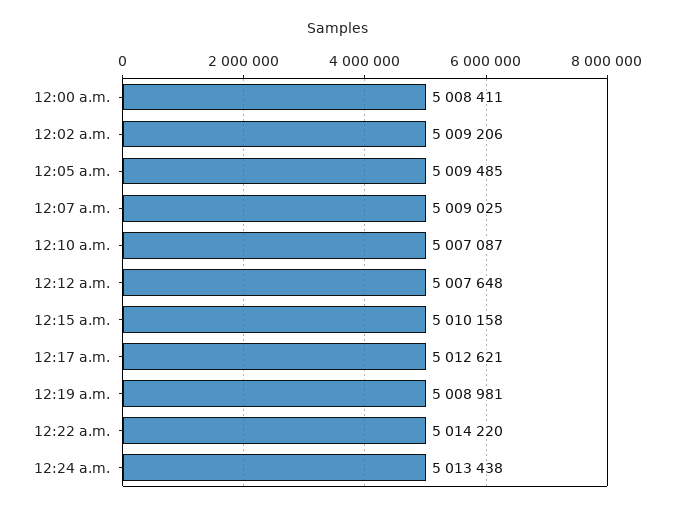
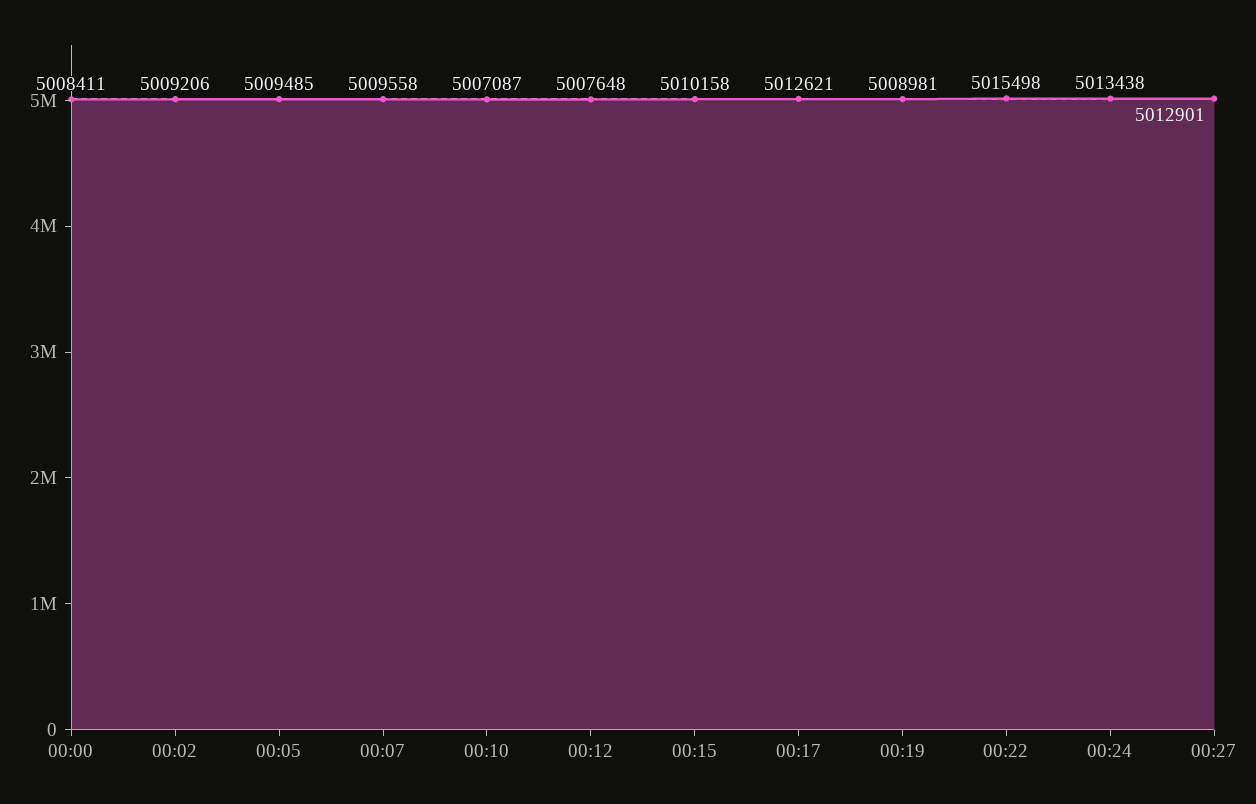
12:07 a.m.: 5009025 -> 5009558
12:22 a.m.: 5014220 -> 5015498
00:27: none -> 5012901

